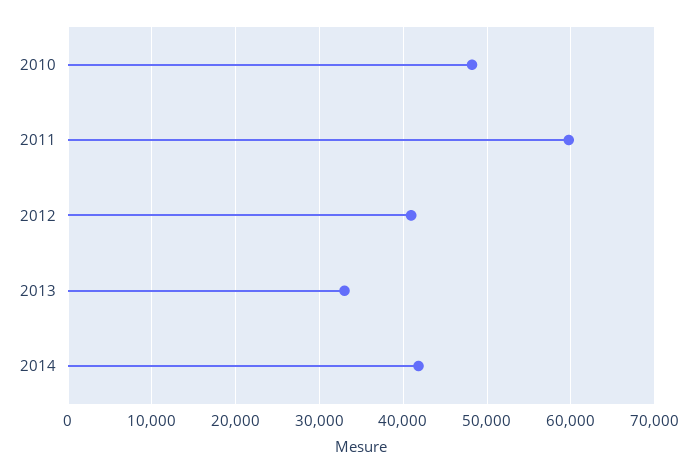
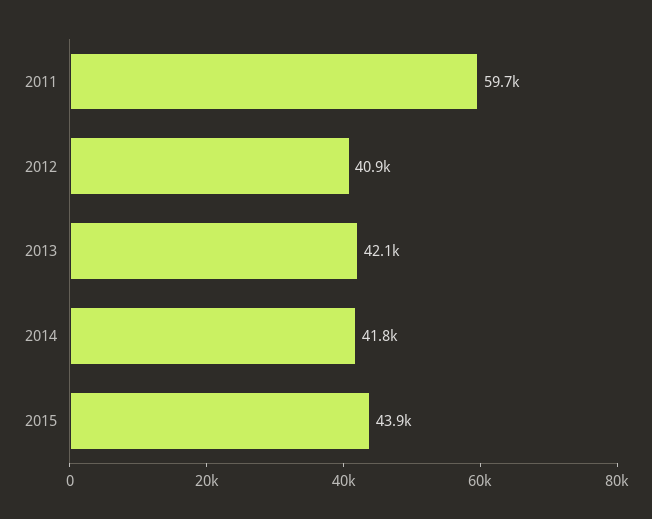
2010: 48000 -> none
2013: 33000 -> 42100
2015: none -> 43900

